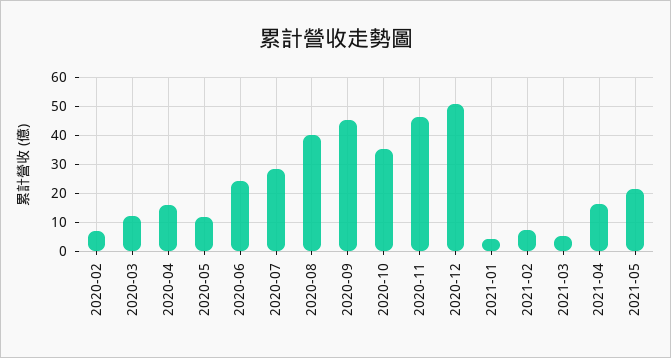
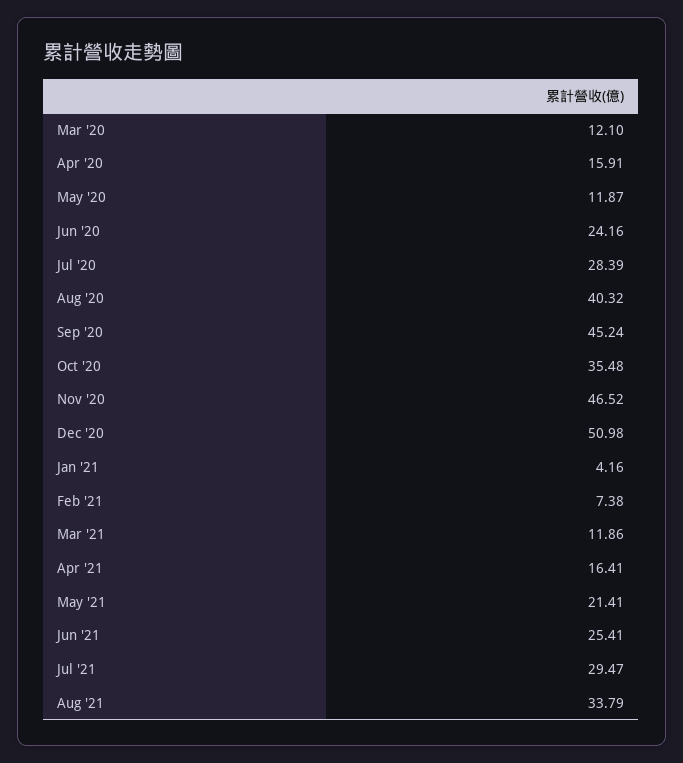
2020-02: 7.5 -> none
2021-03: 5 -> 11.86
Jun '21: none -> 25.41
Jul '21: none -> 29.47
Aug '21: none -> 33.79

